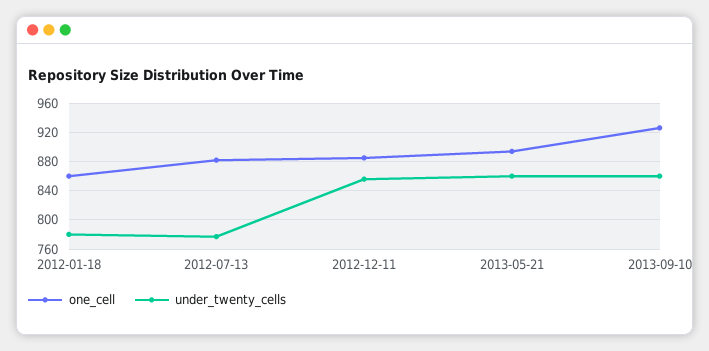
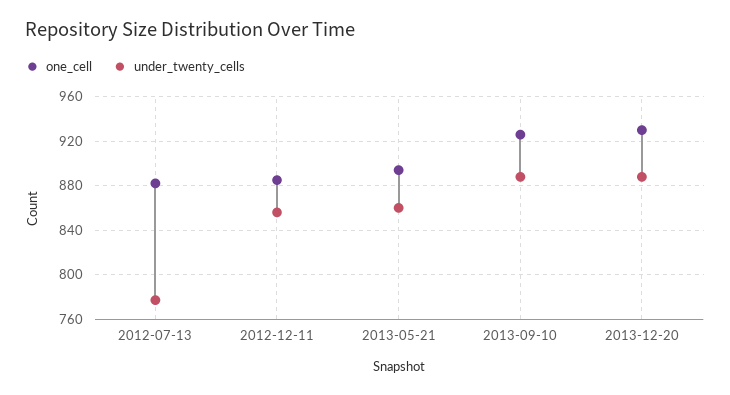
one_cell, 2012-01-18: 860 -> none
under_twenty_cells, 2012-01-18: 780 -> none
under_twenty_cells, 2013-09-10: 860 -> 890
one_cell, 2013-12-20: none -> 930
under_twenty_cells, 2013-12-20: none -> 890

